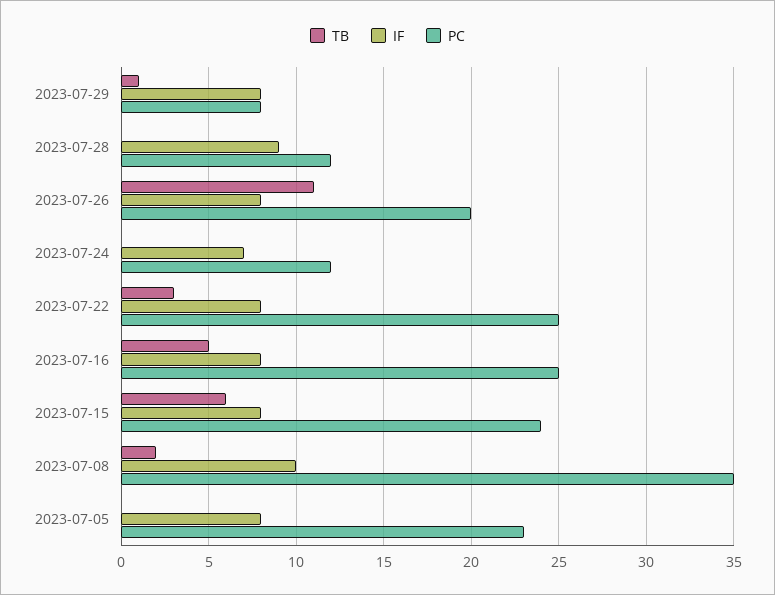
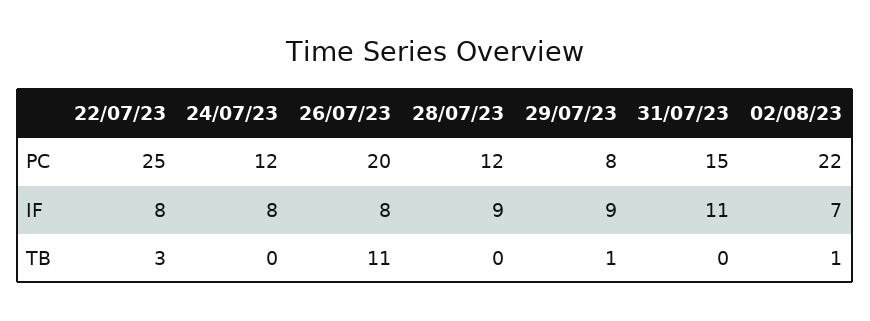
IF, 2023-07-29: 8 -> 9
IF, 2023-07-24: 7 -> 8
TB, 2023-07-16: 5 -> none
IF, 2023-07-16: 8 -> none
PC, 2023-07-16: 25 -> none
TB, 2023-07-15: 6 -> none
IF, 2023-07-15: 8 -> none
PC, 2023-07-15: 24 -> none
TB, 2023-07-08: 2 -> none
IF, 2023-07-08: 10 -> none
PC, 2023-07-08: 35 -> none
TB, 2023-07-05: 0 -> none
IF, 2023-07-05: 8 -> none
PC, 2023-07-05: 23 -> none
PC, 31/07/23: none -> 15
PC, 02/08/23: none -> 22
IF, 31/07/23: none -> 11
IF, 02/08/23: none -> 7
TB, 31/07/23: none -> 0
TB, 02/08/23: none -> 1

